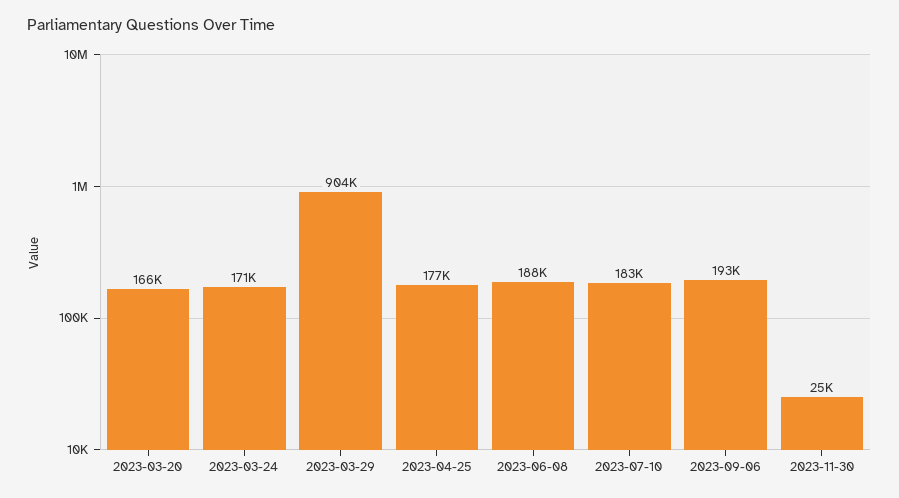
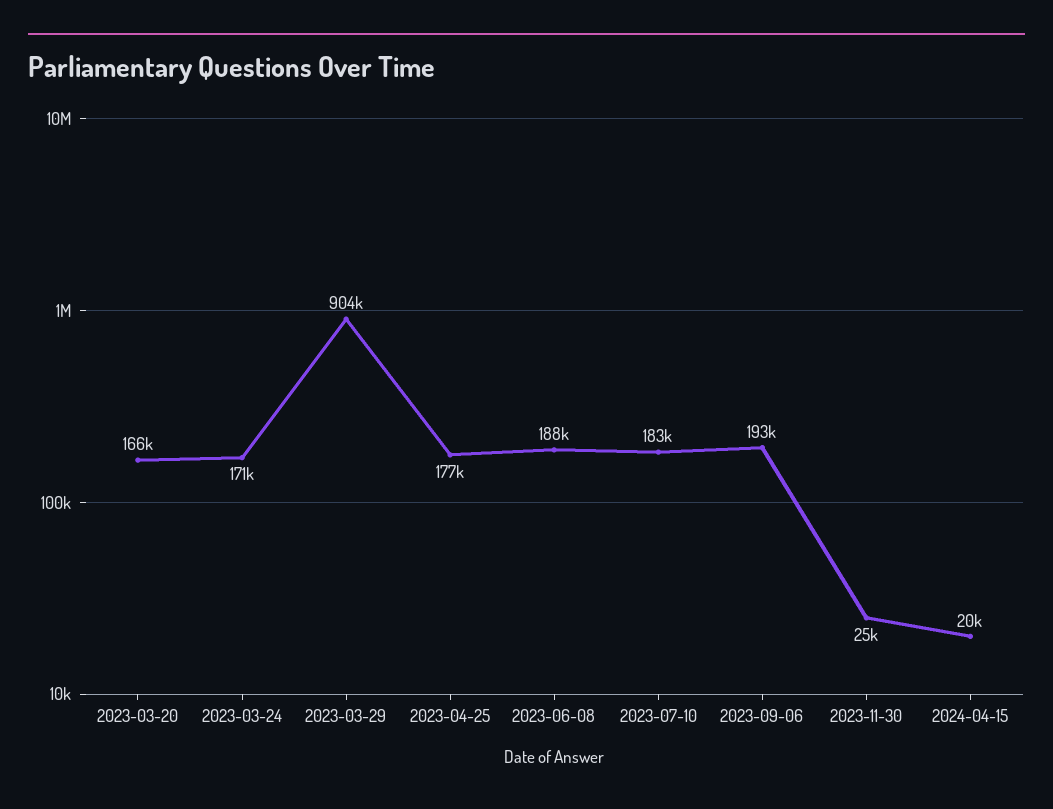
2024-04-15: none -> 20000

